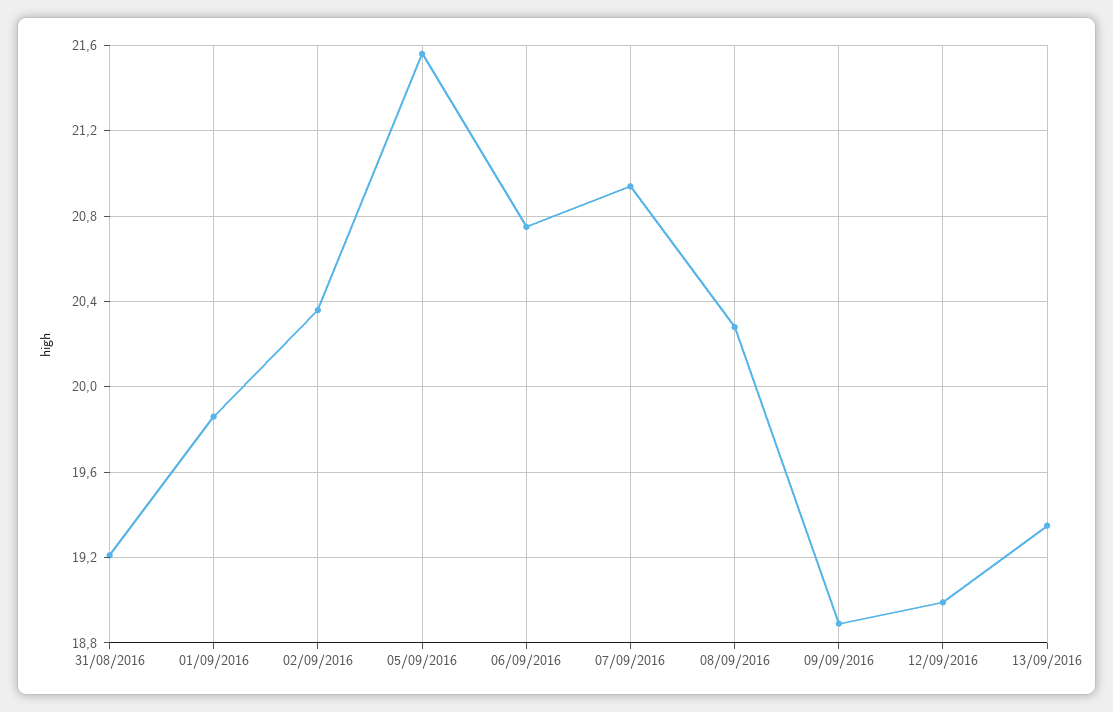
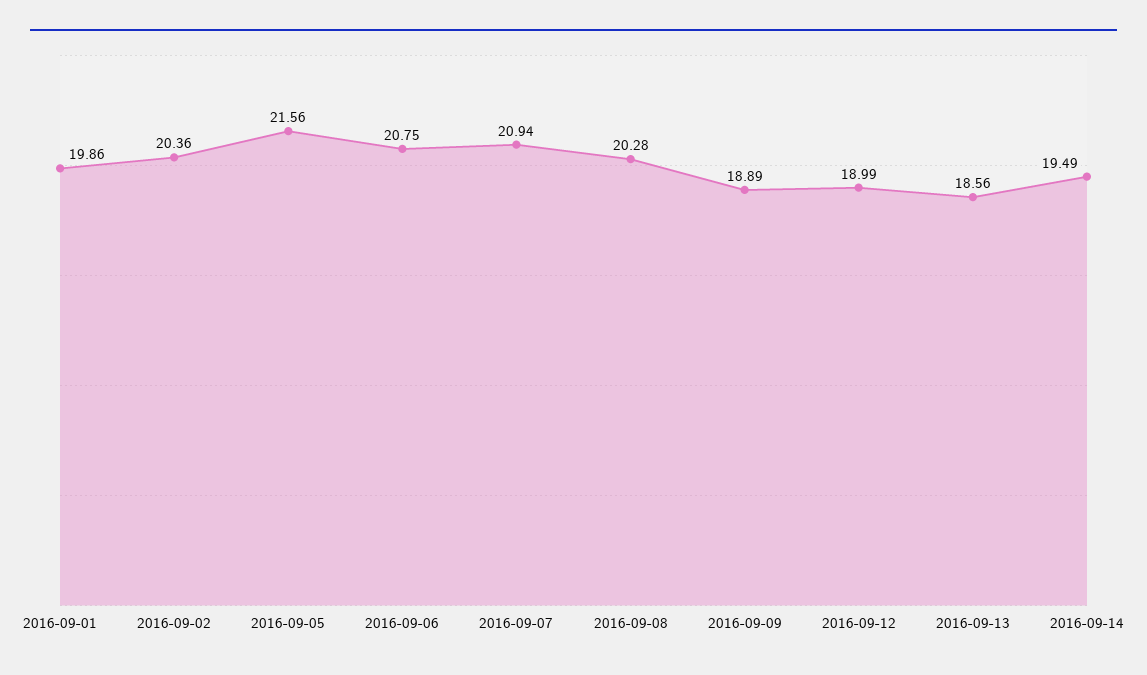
31/08/2016: 19.2 -> none
13/09/2016: 19.35 -> 18.56
2016-09-14: none -> 19.49

